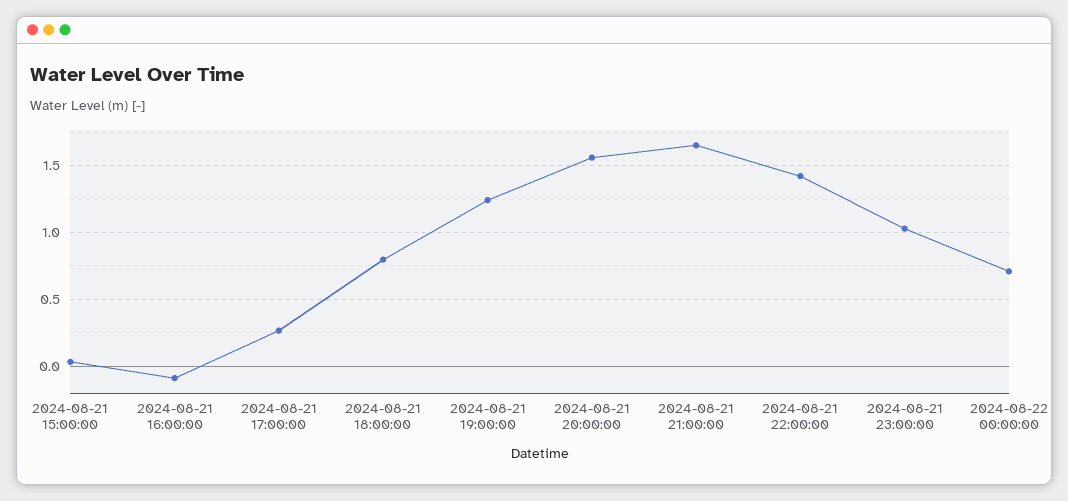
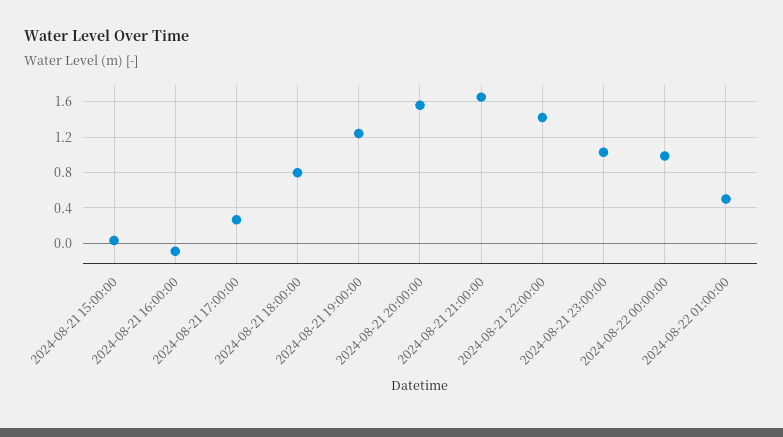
2024-08-22 00:00:00: 0.7 -> 1
2024-08-22 01:00:00: none -> 0.5

